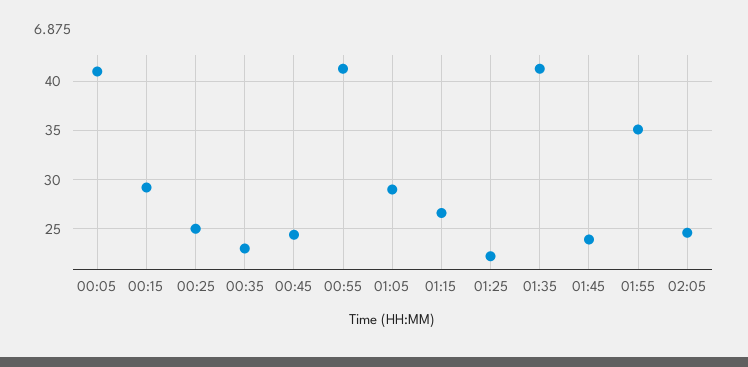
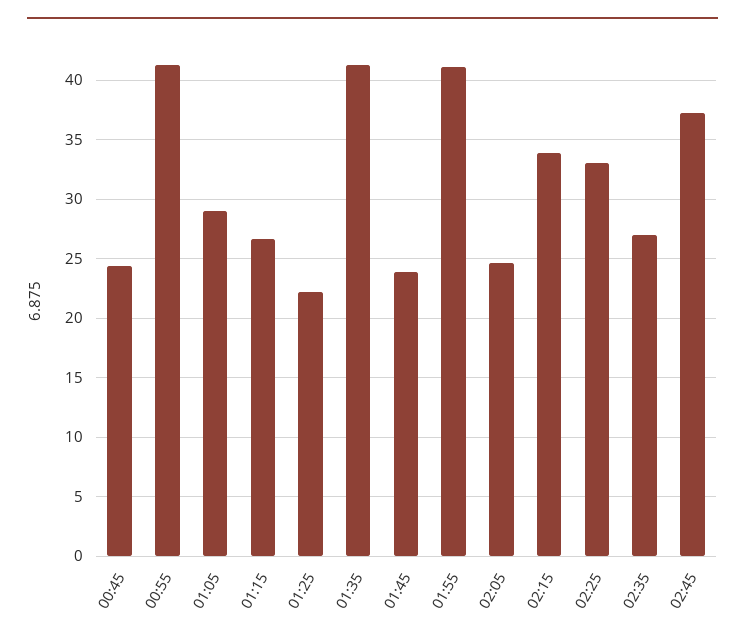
00:05: 41 -> none
00:15: 29 -> none
00:25: 25 -> none
00:35: 23 -> none
01:55: 35 -> 41
02:15: none -> 34
02:25: none -> 33
02:35: none -> 27
02:45: none -> 37

